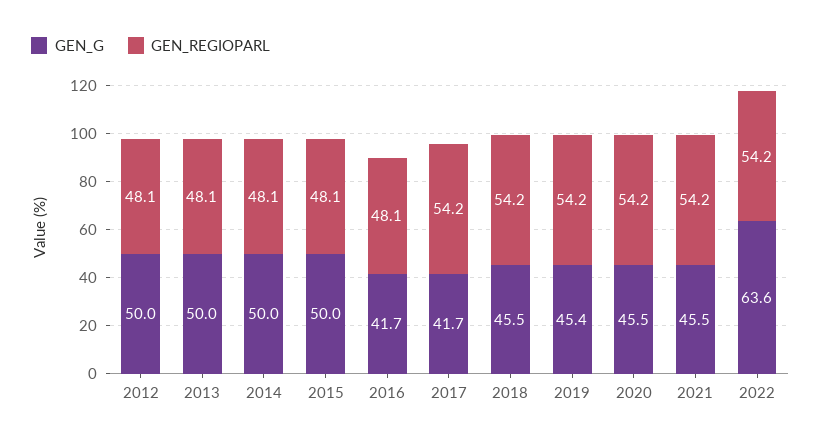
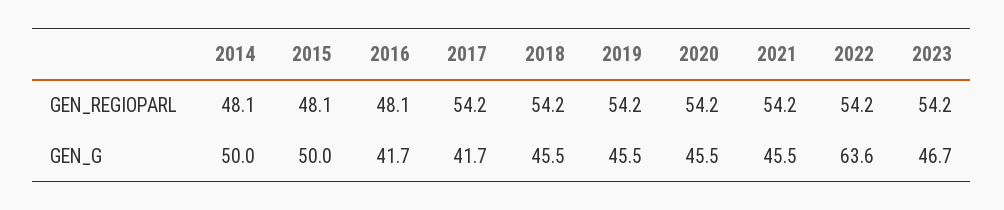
GEN_G, 2012: 50 -> none
GEN_REGIOPARL, 2012: 48.1 -> none
GEN_G, 2013: 50 -> none
GEN_REGIOPARL, 2013: 48.1 -> none
GEN_G, 2019: 45.4 -> 45.5
GEN_REGIOPARL, 2023: none -> 54.2
GEN_G, 2023: none -> 46.7

